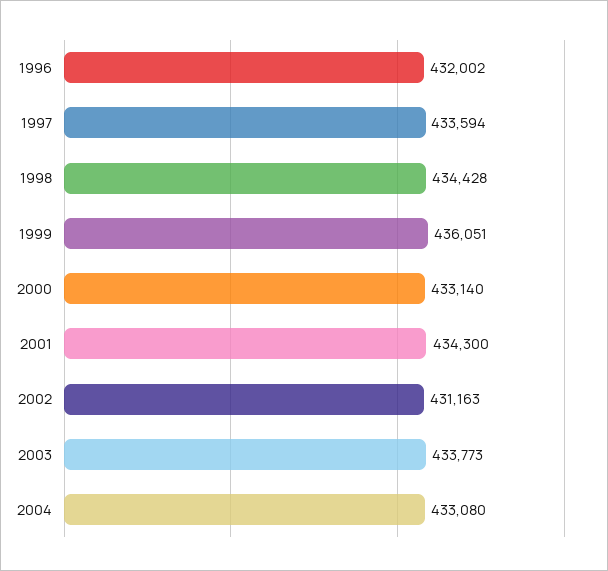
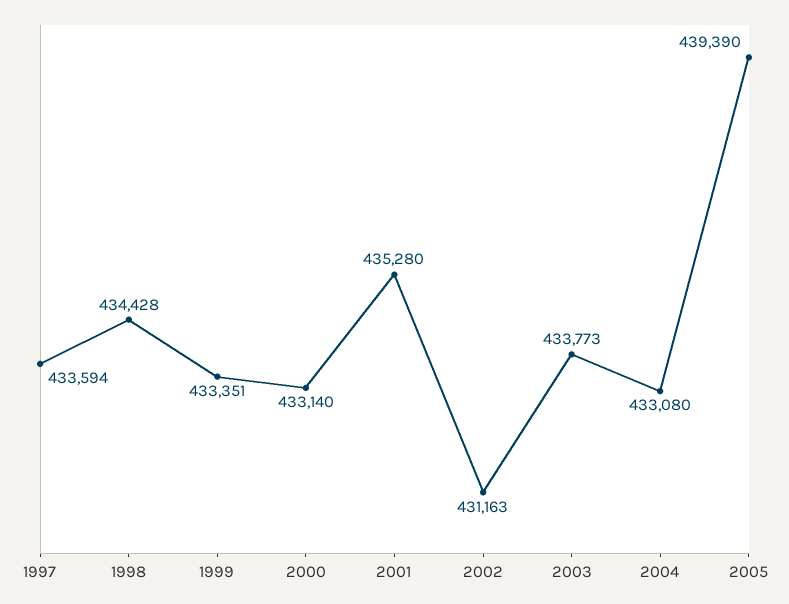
1996: 432002 -> none
1999: 436051 -> 433351
2001: 434300 -> 435280
2005: none -> 439390

